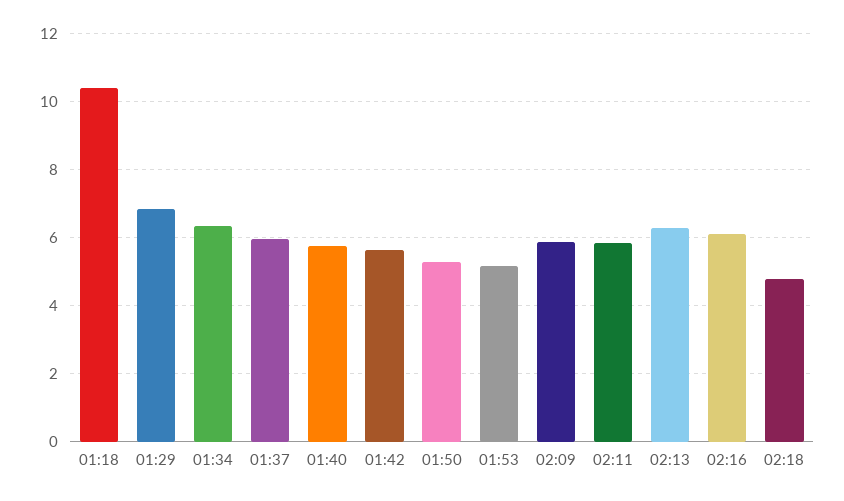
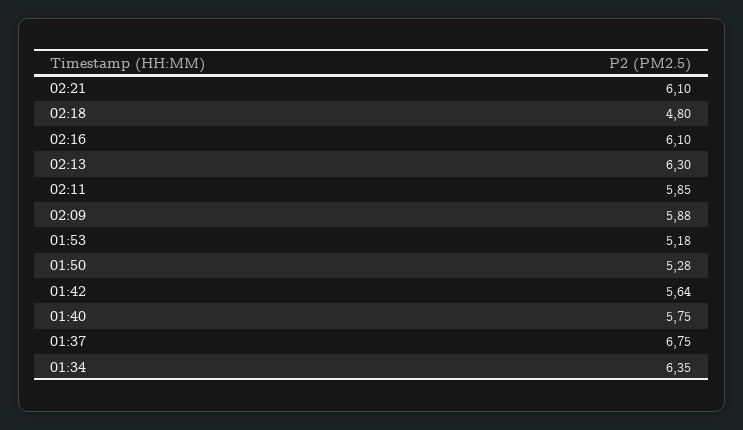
01:18: 10.4 -> none
01:29: 6.8 -> none
01:37: 6 -> 6.75
02:21: none -> 6.1

